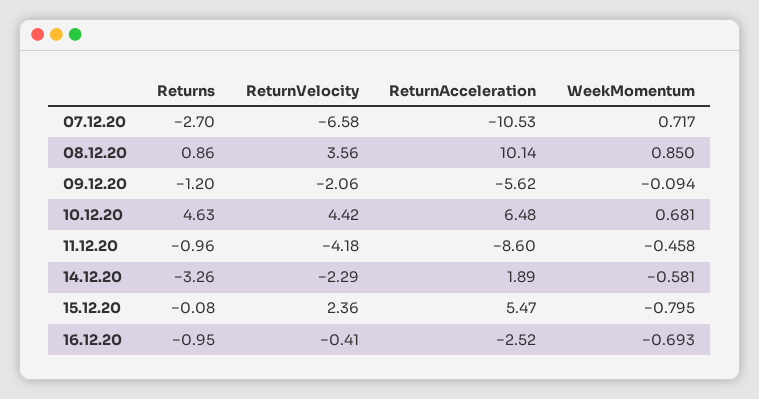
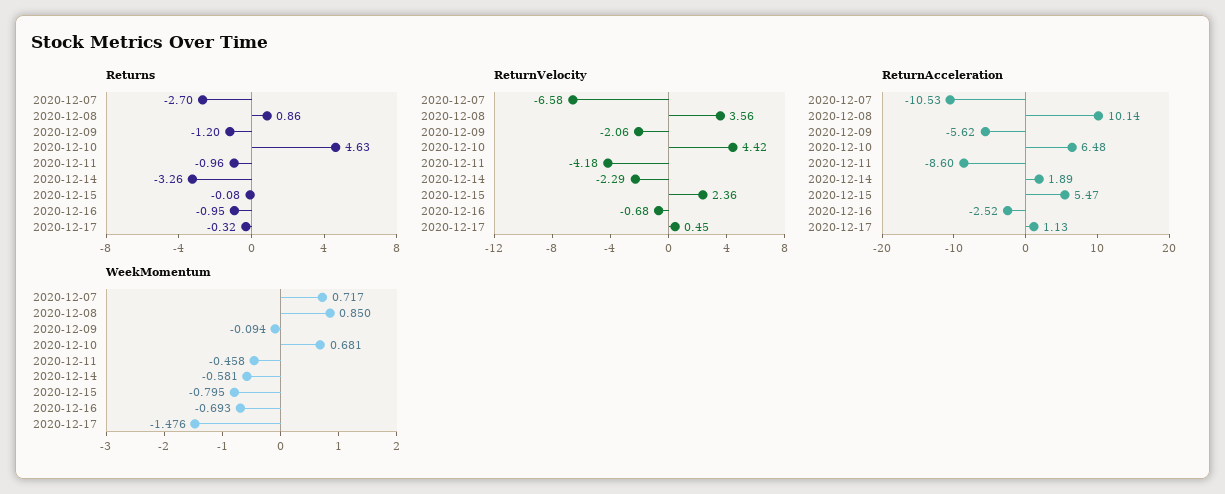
ReturnVelocity, 16.12.20: -0.41 -> -0.68
Returns, 2020-12-17: none -> -0.32
ReturnVelocity, 2020-12-17: none -> 0.45
ReturnAcceleration, 2020-12-17: none -> 1.13
WeekMomentum, 2020-12-17: none -> -1.476

